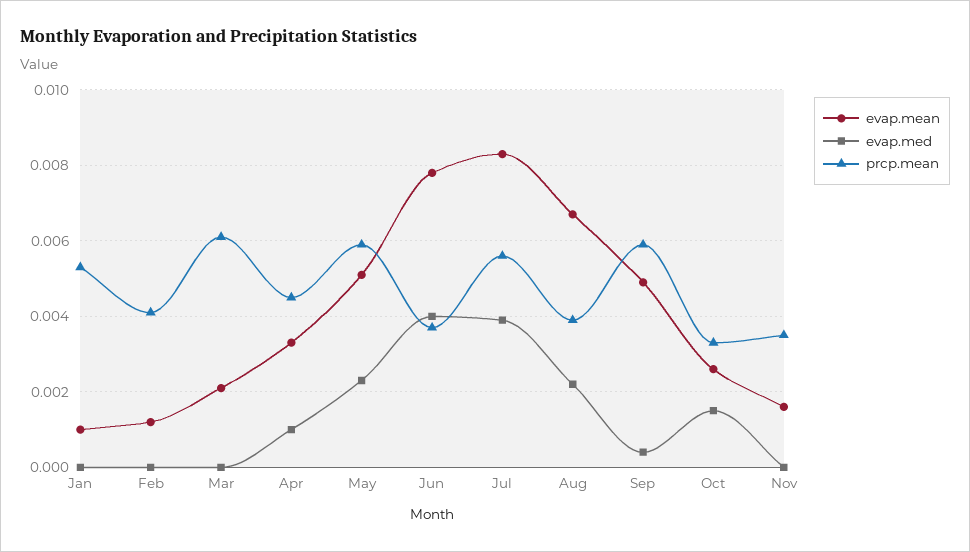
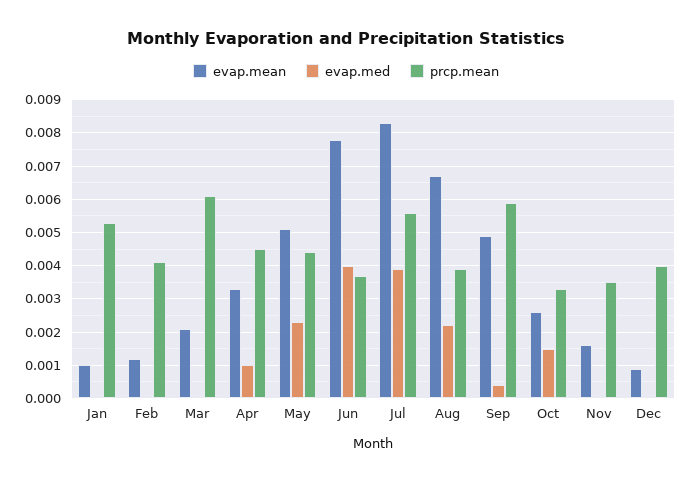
prcp.mean, May: 0.006 -> 0.0045
evap.mean, Dec: none -> 0.001
evap.med, Dec: none -> 0
prcp.mean, Dec: none -> 0.004

